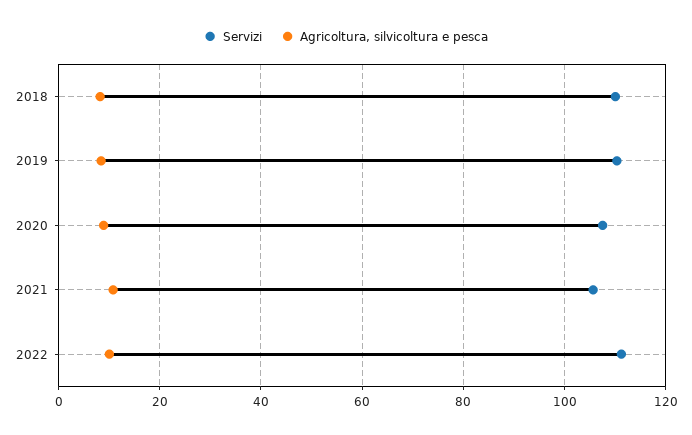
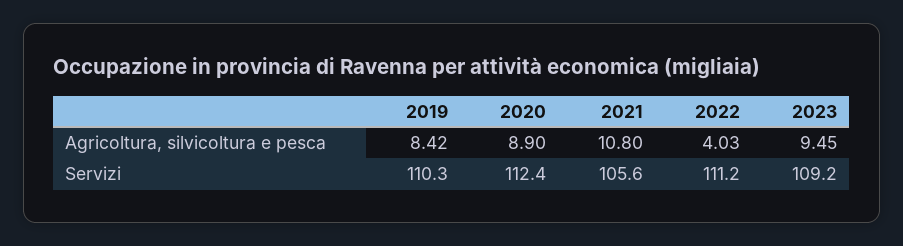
Servizi, 2018: 110 -> none
Agricoltura, silvicoltura e pesca, 2018: 8 -> none
Servizi, 2020: 108 -> 112.4
Agricoltura, silvicoltura e pesca, 2022: 10 -> 4.03
Agricoltura, silvicoltura e pesca, 2023: none -> 9.45
Servizi, 2023: none -> 109.2

